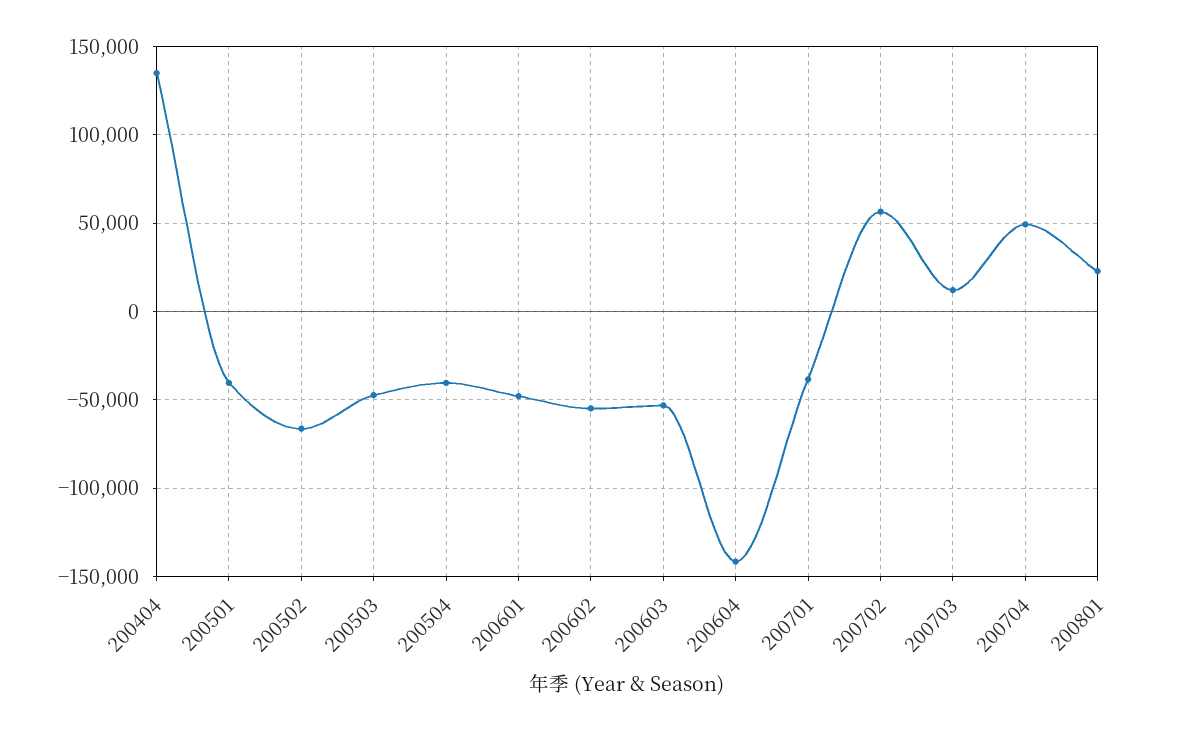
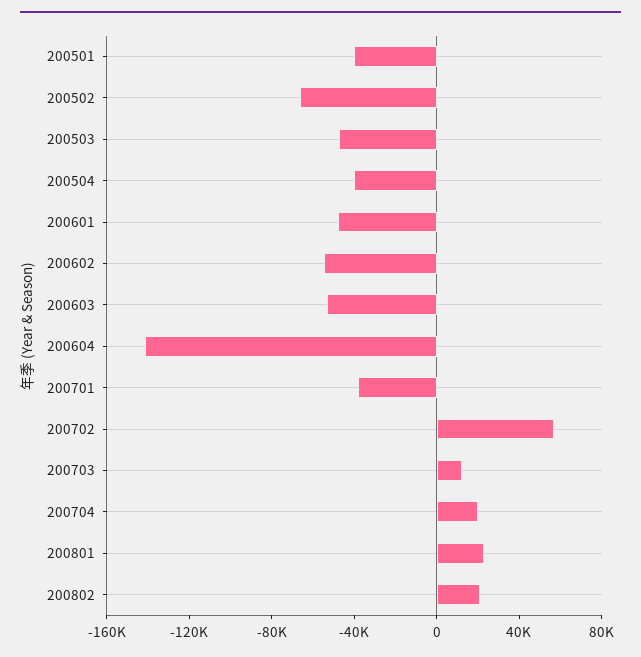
200404: 135000 -> none
200704: 50000 -> 20000
200802: none -> 20000

